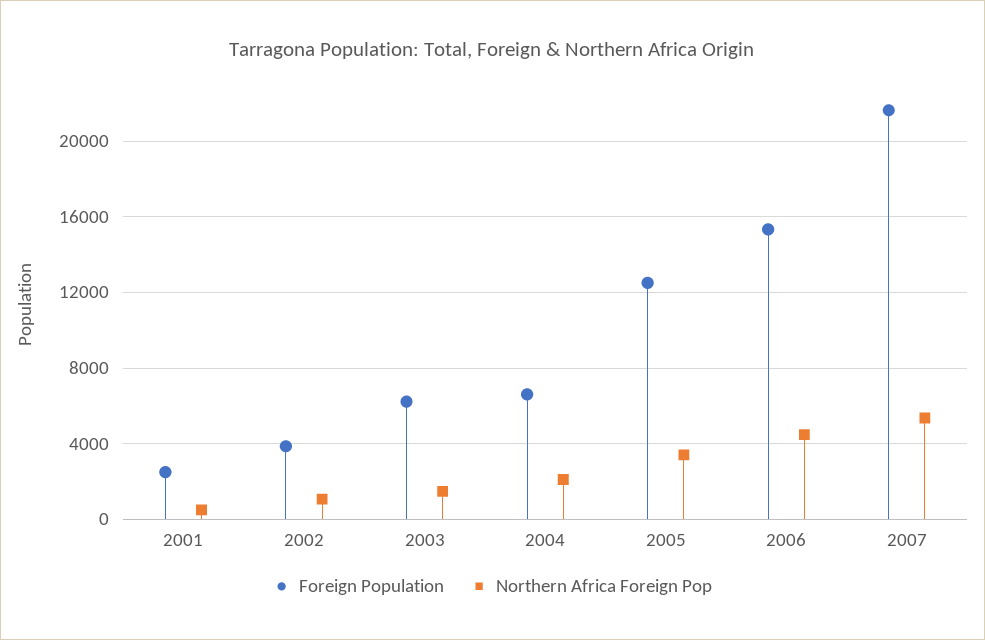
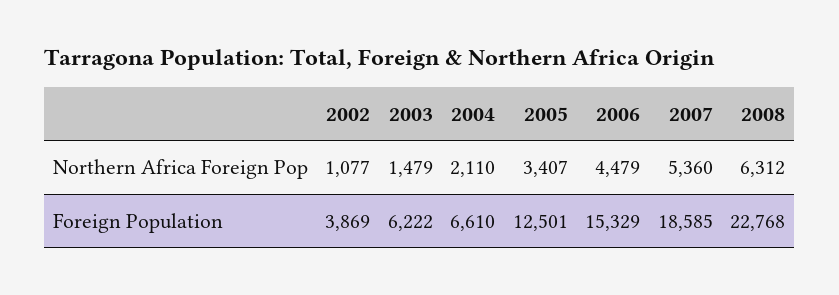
Foreign Population, 2001: 2500 -> none
Northern Africa Foreign Pop, 2001: 500 -> none
Foreign Population, 2007: 21500 -> 18585
Northern Africa Foreign Pop, 2008: none -> 6312
Foreign Population, 2008: none -> 22768

